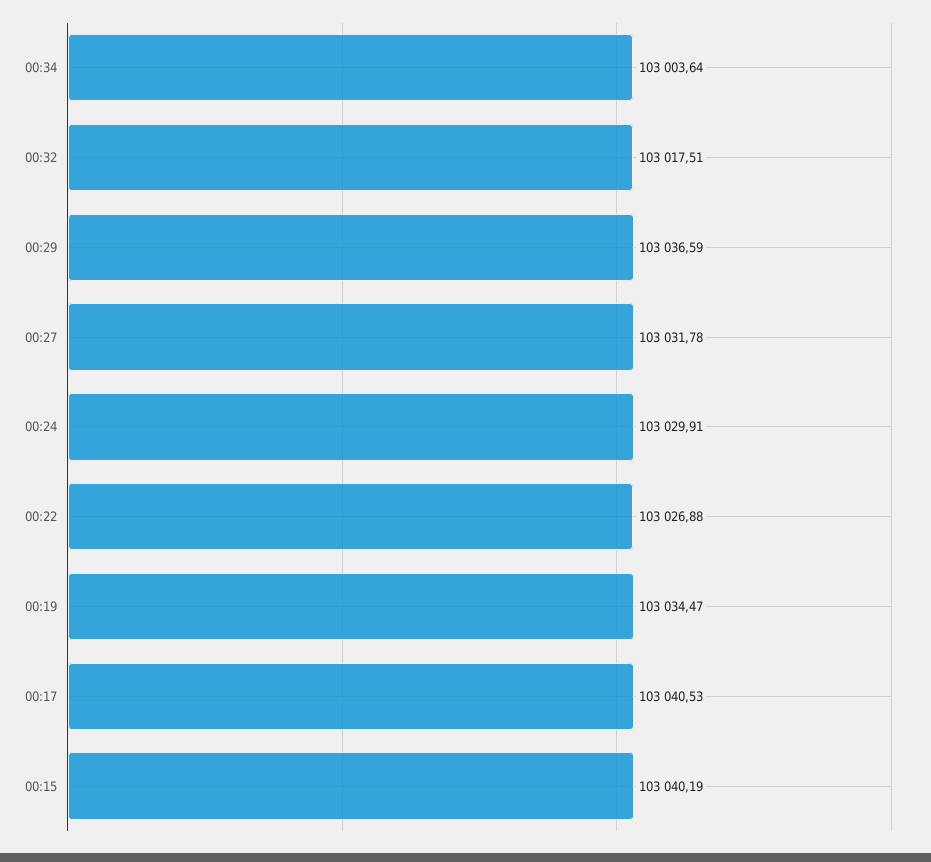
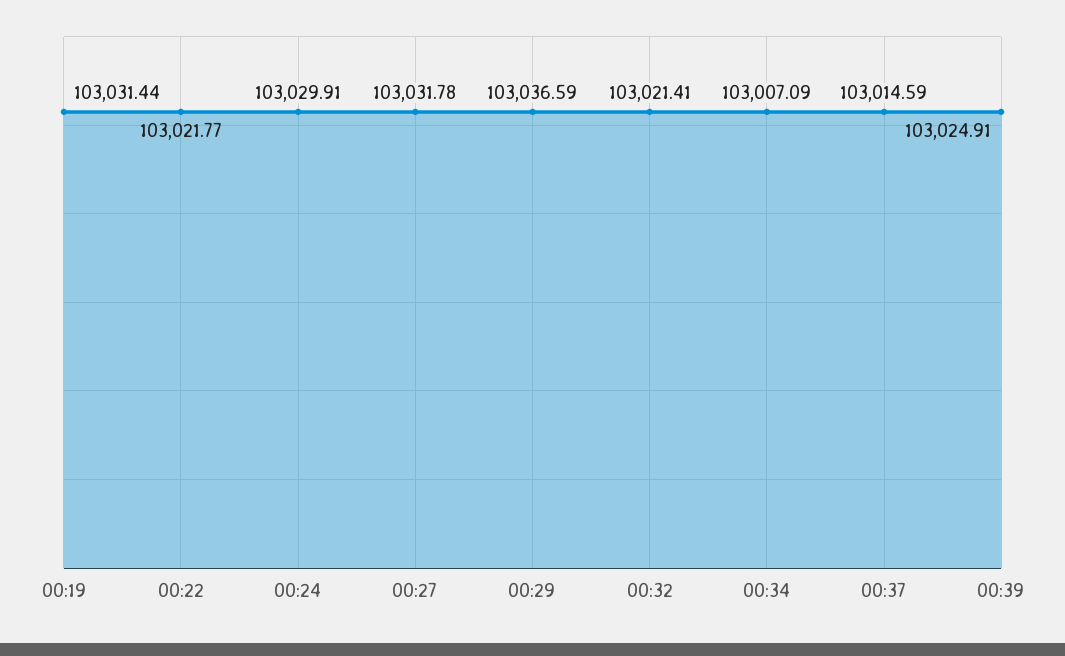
00:34: 103003.64 -> 103007.09
00:32: 103017.51 -> 103021.41
00:22: 103026.88 -> 103021.77
00:19: 103034.47 -> 103031.44
00:17: 103040.53 -> none
00:15: 103040.19 -> none
00:37: none -> 103014.59
00:39: none -> 103024.91

